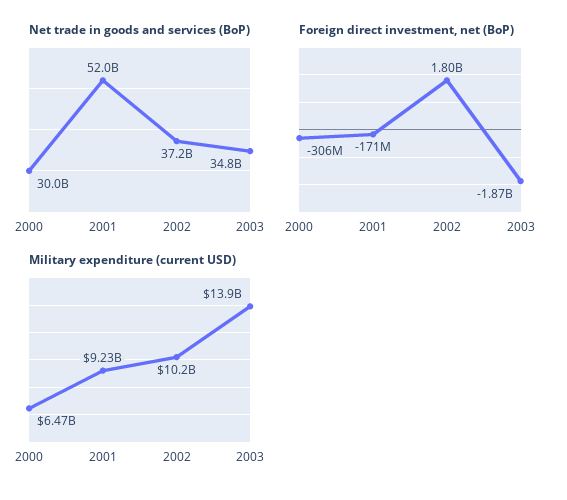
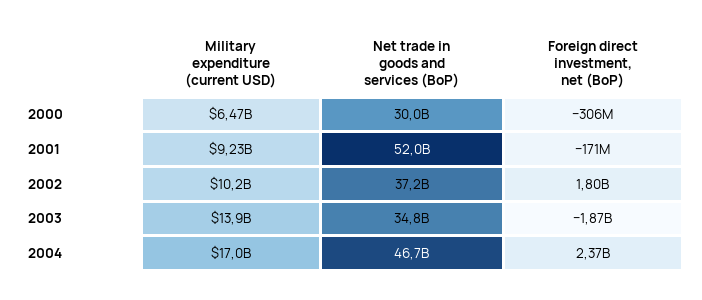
Military expenditure (current USD), 2004: none -> 17000000000
Net trade in goods and services (BoP), 2004: none -> 46700000000
Foreign direct investment, net (BoP), 2004: none -> 2370000000

